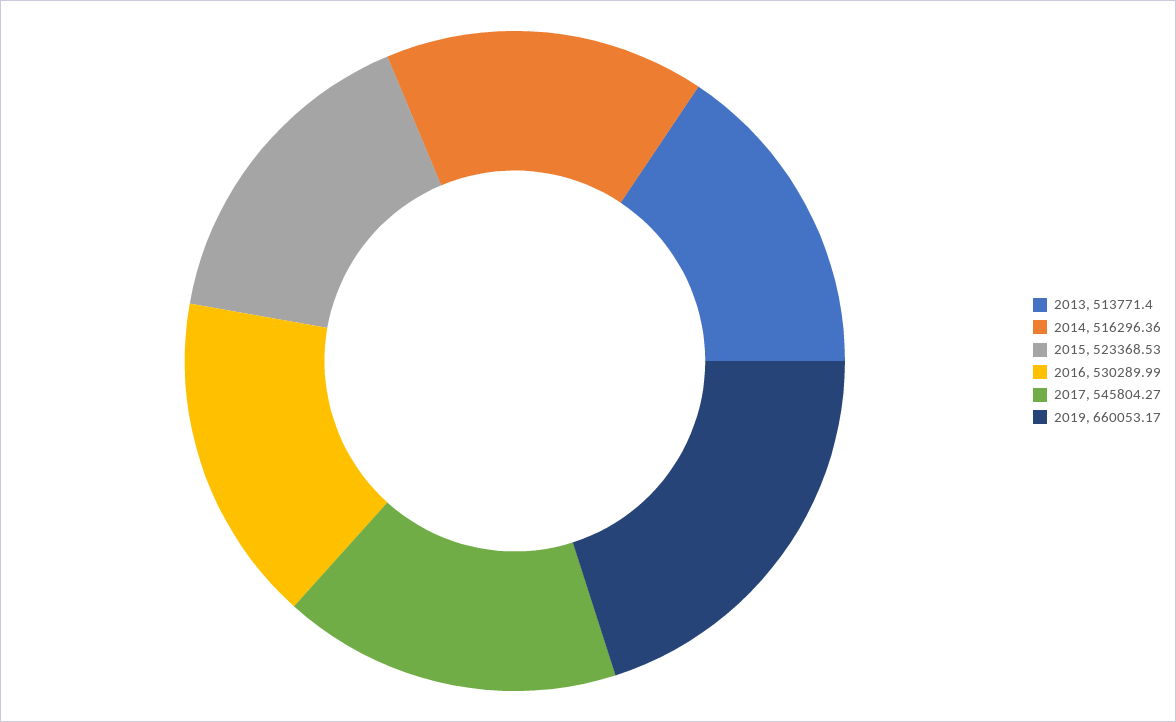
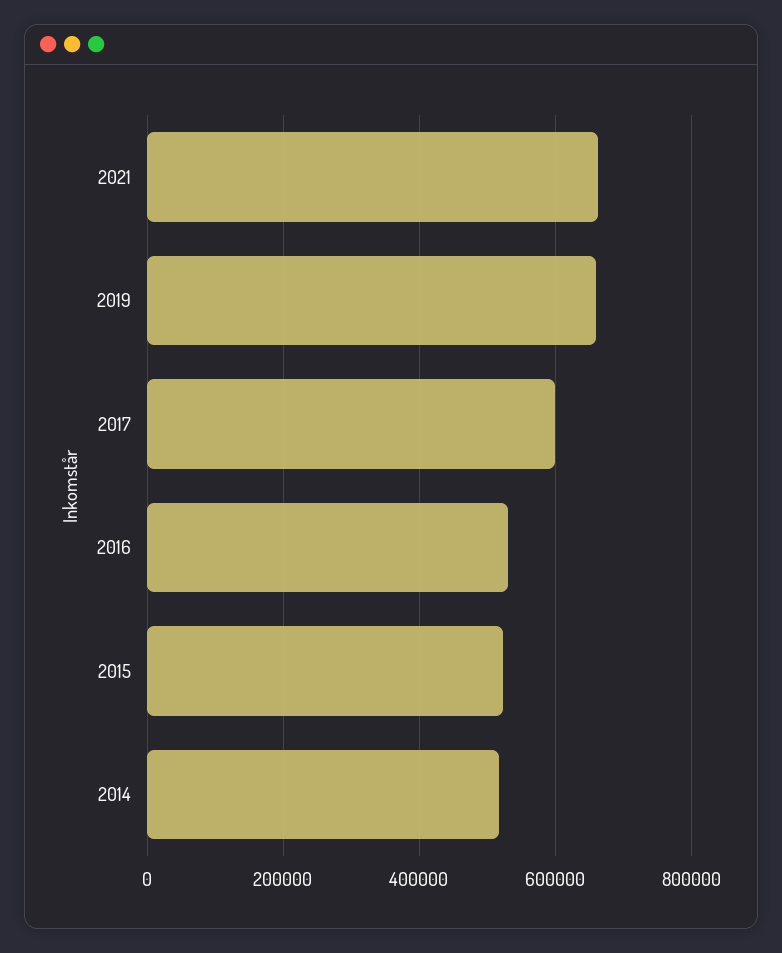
2013: 513771.4 -> none
2017: 545804.27 -> 600000
2021: none -> 660000

